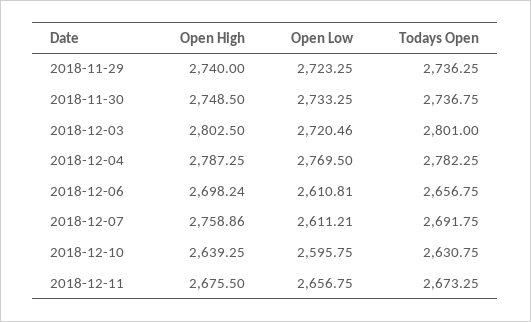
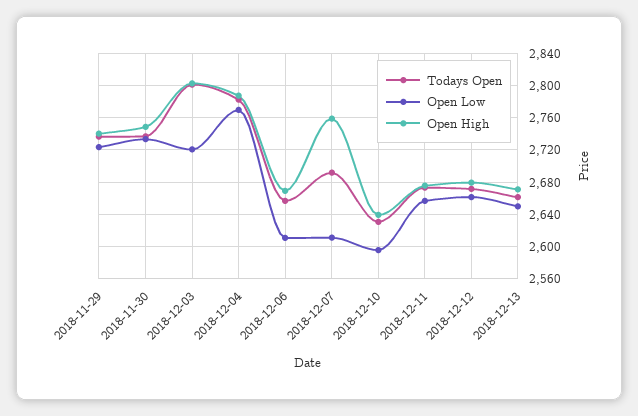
Open High, 2018-12-06: 2698.24 -> 2670
Todays Open, 2018-12-12: none -> 2670
Open Low, 2018-12-12: none -> 2660
Open High, 2018-12-12: none -> 2680
Todays Open, 2018-12-13: none -> 2660
Open Low, 2018-12-13: none -> 2650
Open High, 2018-12-13: none -> 2670

